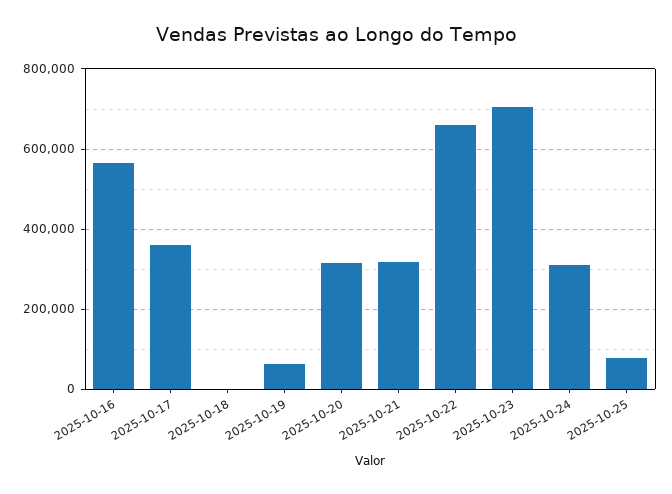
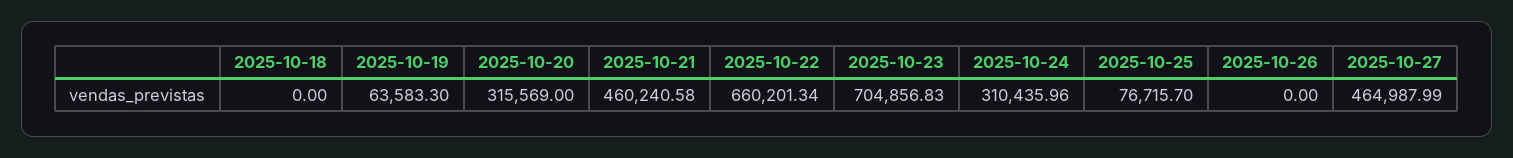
2025-10-16: 560000 -> none
2025-10-17: 360000 -> none
2025-10-21: 320000 -> 460240.58
2025-10-26: none -> 0
2025-10-27: none -> 464987.99

